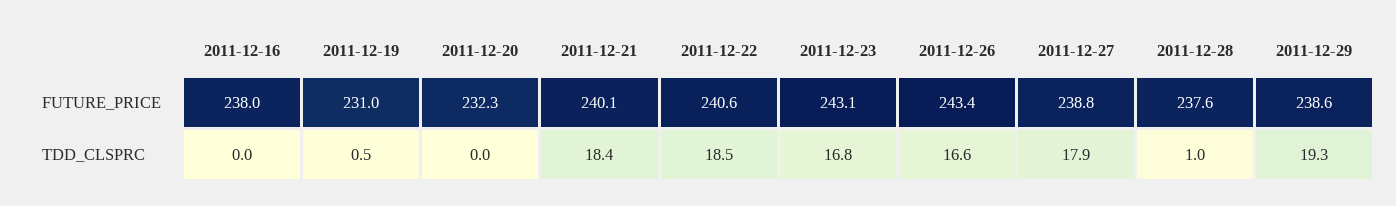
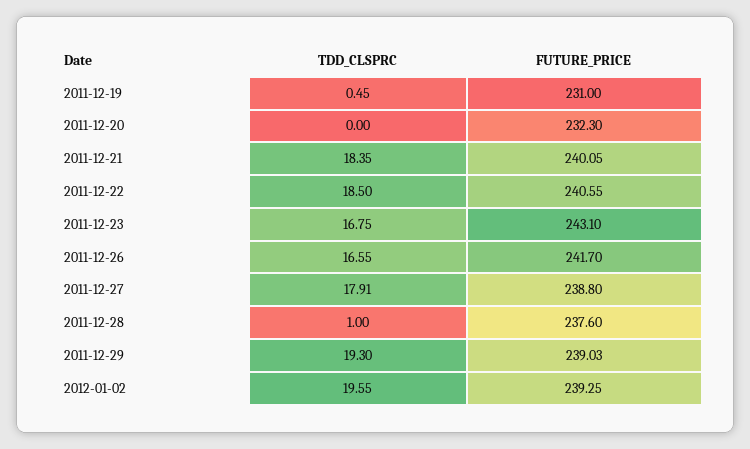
2011-12-16, FUTURE_PRICE: 238 -> none
2011-12-26, FUTURE_PRICE: 243.4 -> 241.7
2011-12-29, FUTURE_PRICE: 238.6 -> 239.03
2011-12-16, TDD_CLSPRC: 0 -> none
2012-01-02, TDD_CLSPRC: none -> 19.55
2012-01-02, FUTURE_PRICE: none -> 239.25

